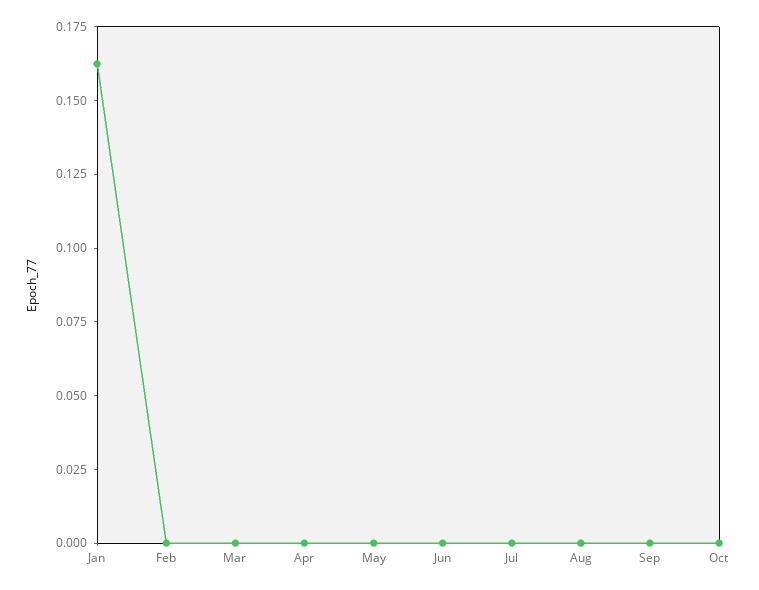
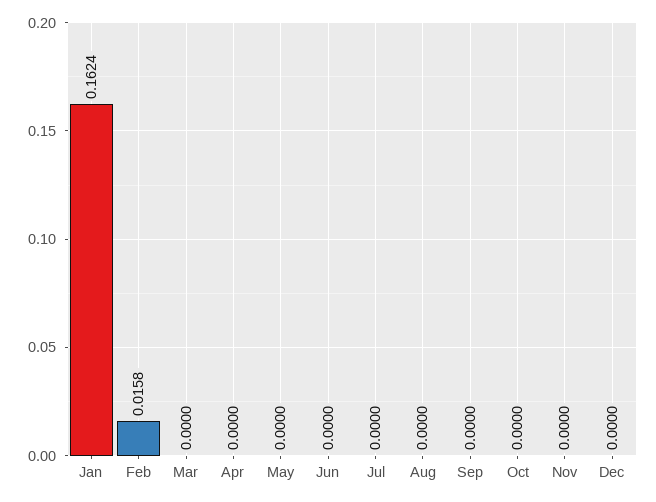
Feb: 0 -> 0.0158
Nov: none -> 0
Dec: none -> 0

